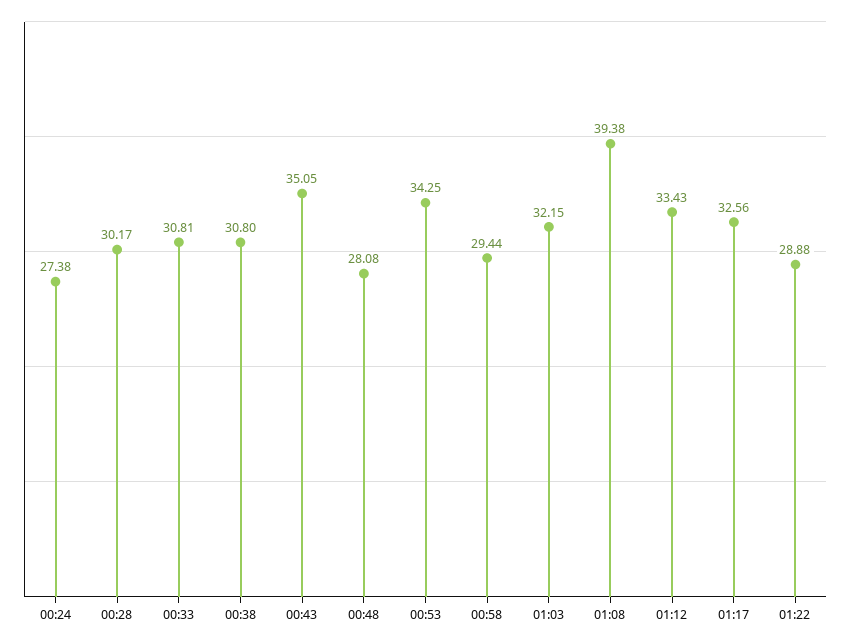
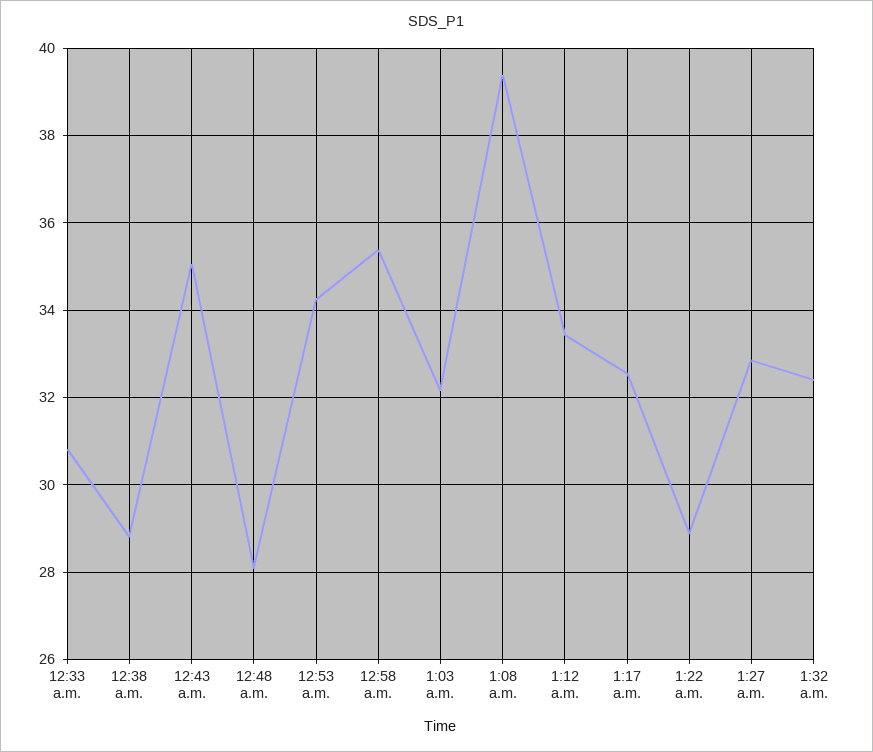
00:24: 27.38 -> none
00:28: 30.17 -> none
00:38: 30.8 -> 28.8
00:58: 29.44 -> 35.4
1:27 a.m.: none -> 32.8
1:32 a.m.: none -> 32.4

